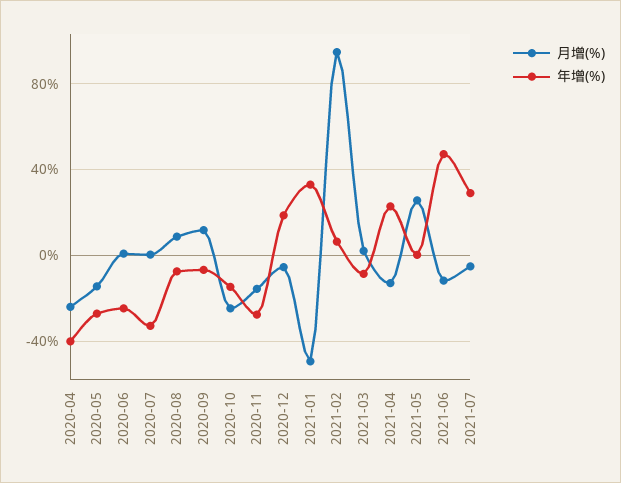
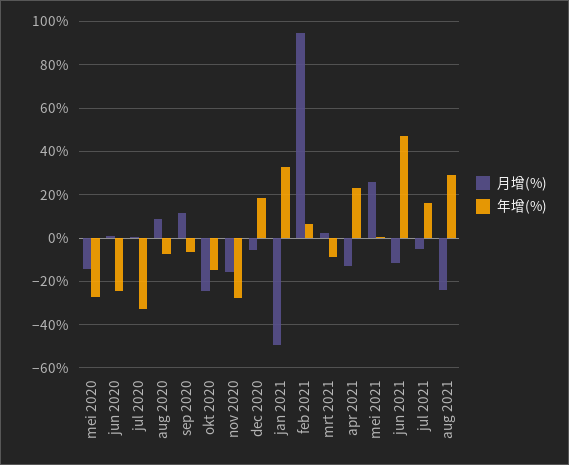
月增(%), 2020-04: -25 -> none
年增(%), 2020-04: -40 -> none
年增(%), 2021-07: 30 -> 15
月增(%), aug 2021: none -> -25
年增(%), aug 2021: none -> 30

